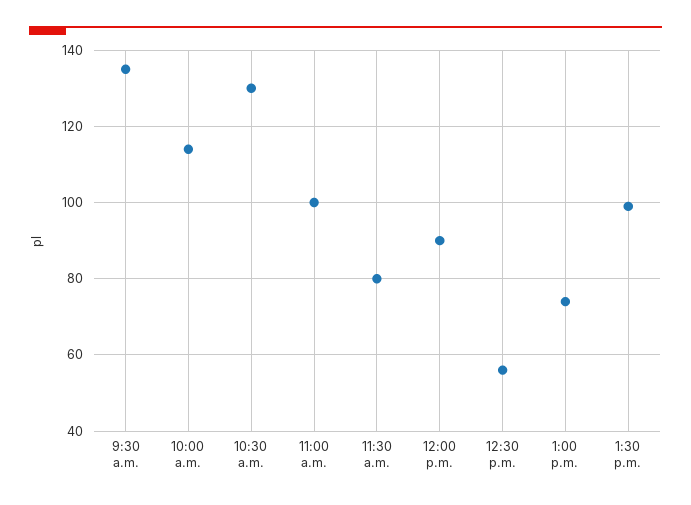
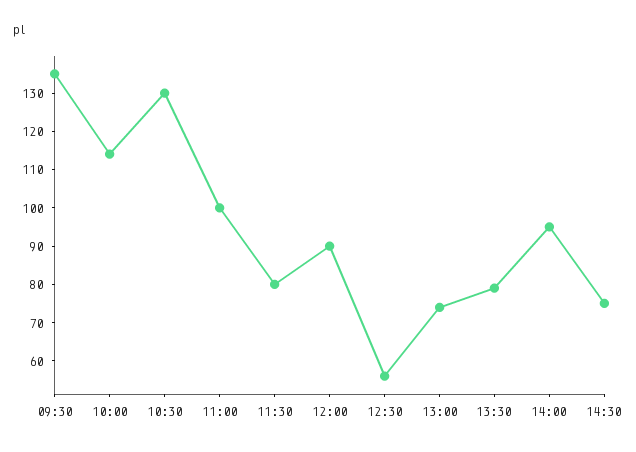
1:30 p.m.: 100 -> 80
14:00: none -> 95
14:30: none -> 75

